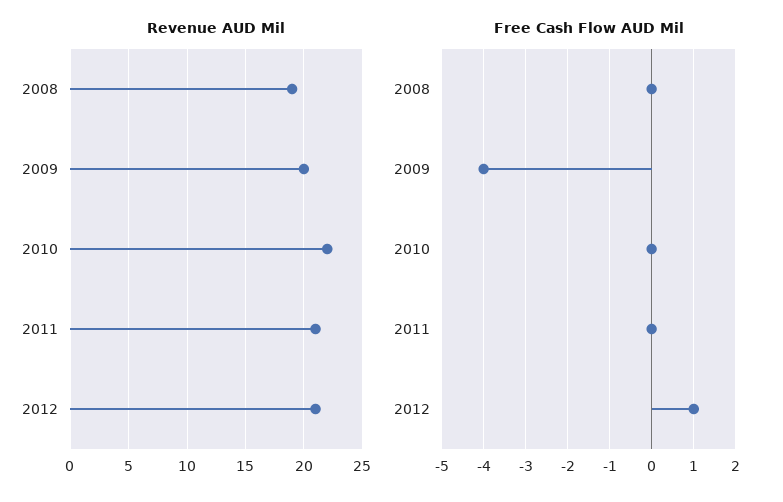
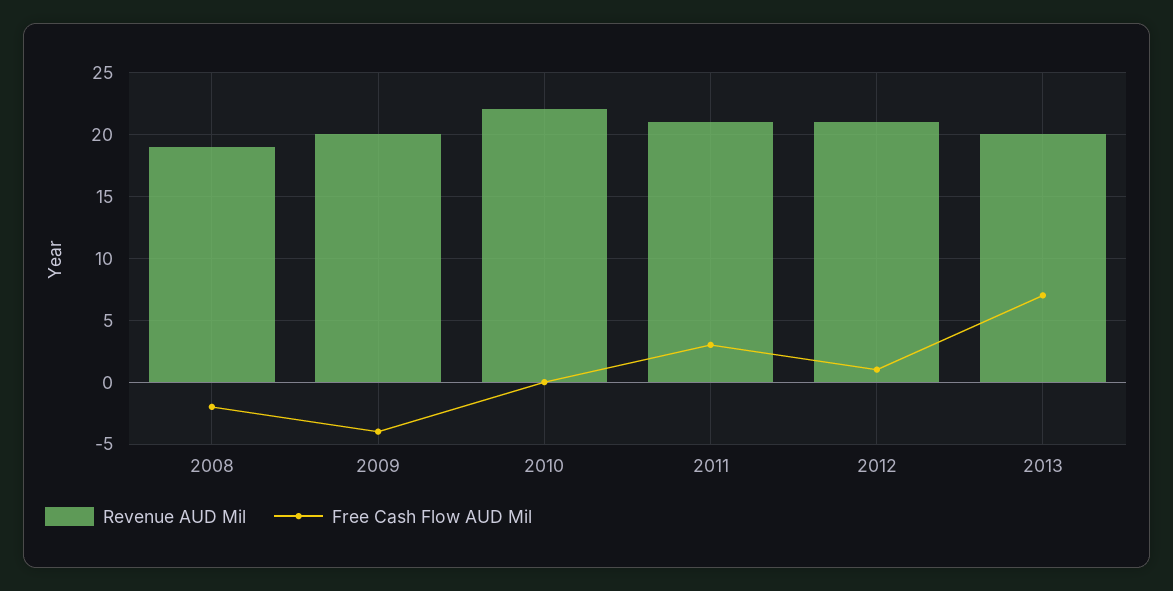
Free Cash Flow AUD Mil, 2008: 0 -> -2
Free Cash Flow AUD Mil, 2011: 0 -> 3
Revenue AUD Mil, 2013: none -> 20
Free Cash Flow AUD Mil, 2013: none -> 7

